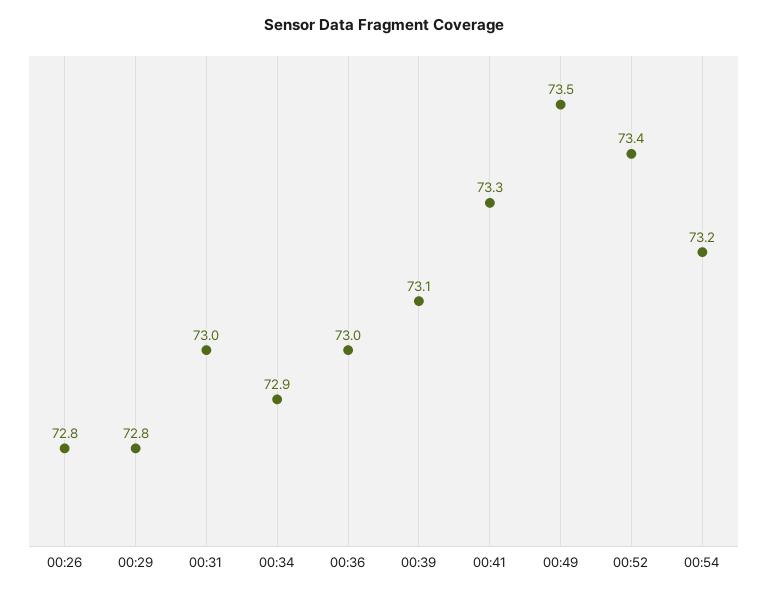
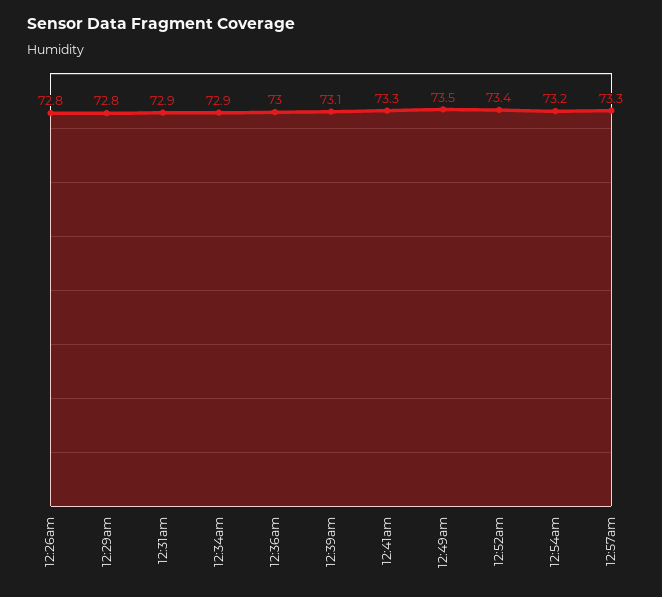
00:31: 73 -> 72.9
12:57am: none -> 73.3

